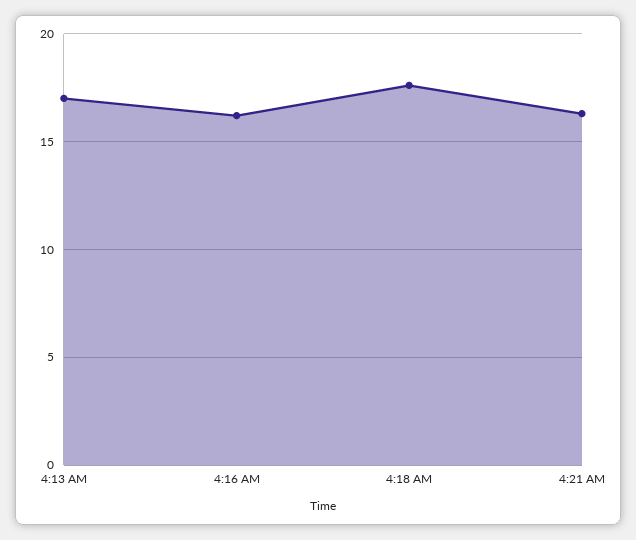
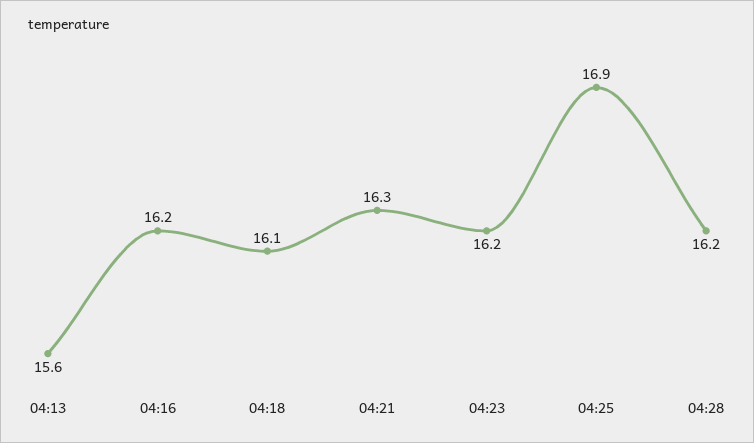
4:13 AM: 17 -> 15.6
4:18 AM: 17.5 -> 16.1
04:23: none -> 16.2
04:25: none -> 16.9
04:28: none -> 16.2

